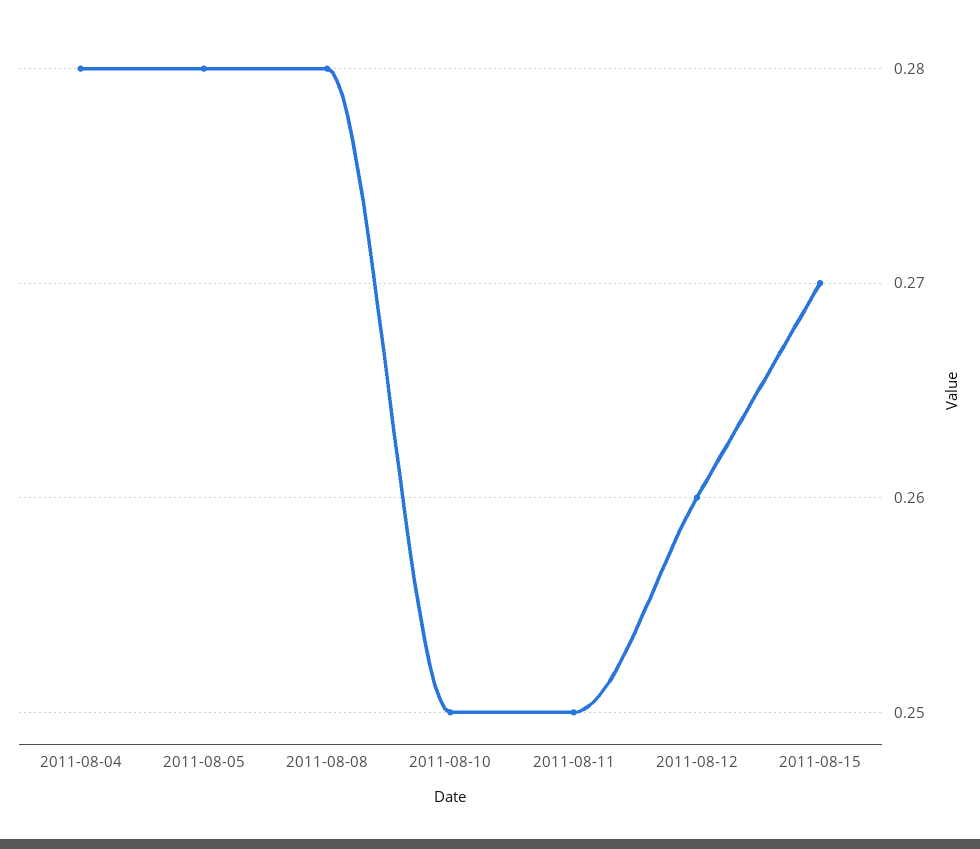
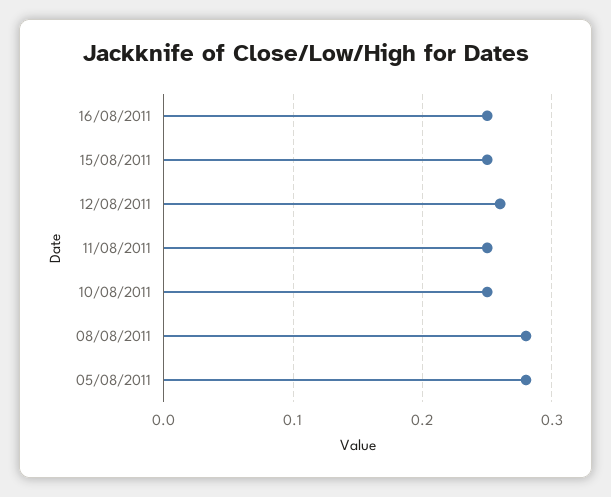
2011-08-04: 0.28 -> none
2011-08-15: 0.27 -> 0.25
16/08/2011: none -> 0.25

